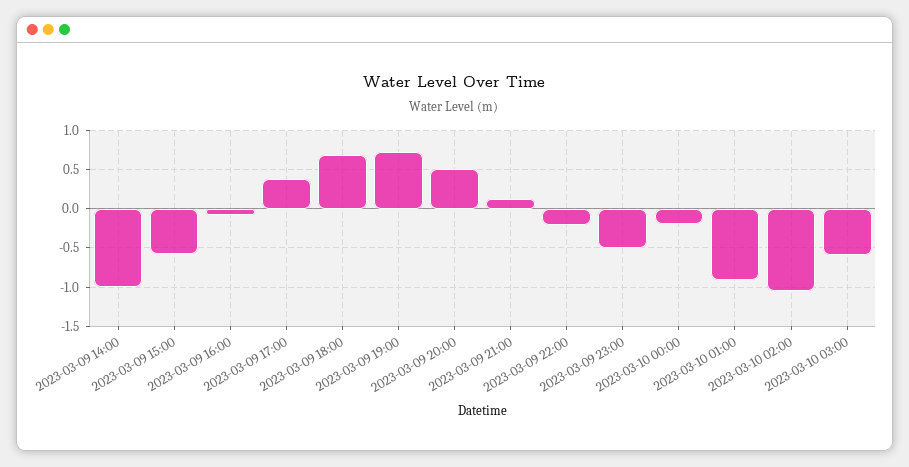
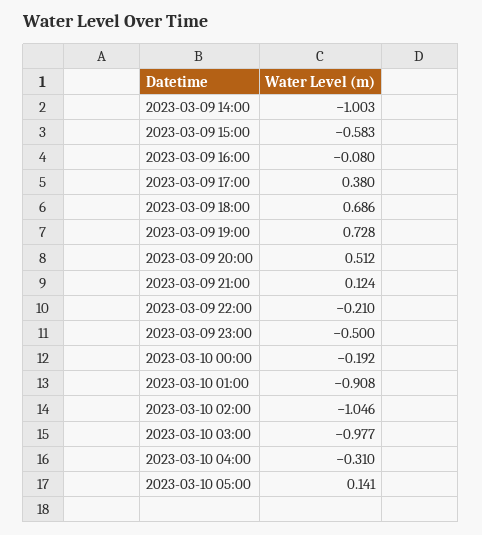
2023-03-10 03:00: -0.6 -> -0.977
2023-03-10 04:00: none -> -0.31
2023-03-10 05:00: none -> 0.141

